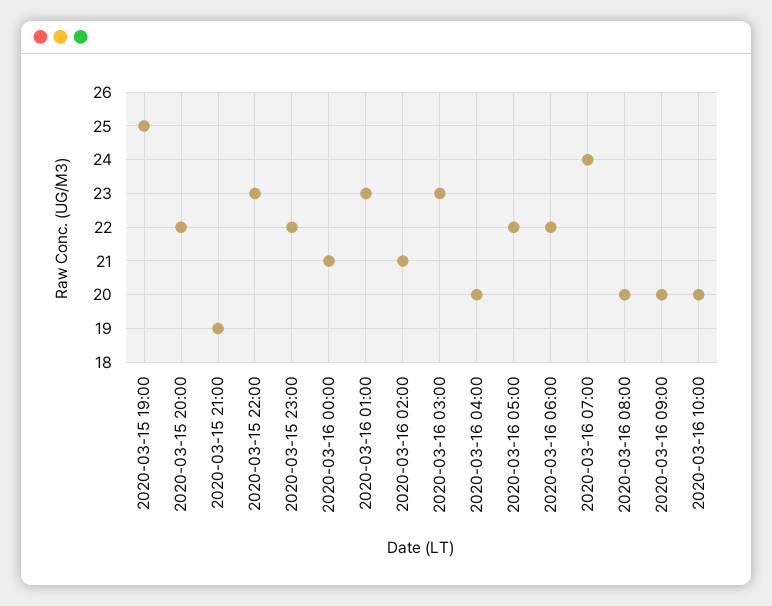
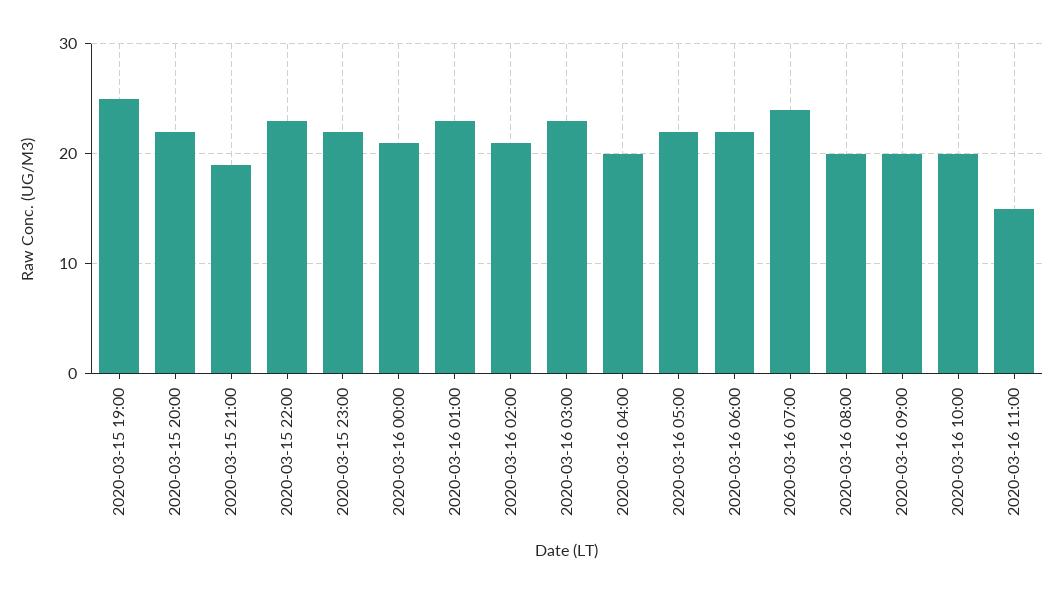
2020-03-16 11:00: none -> 15

